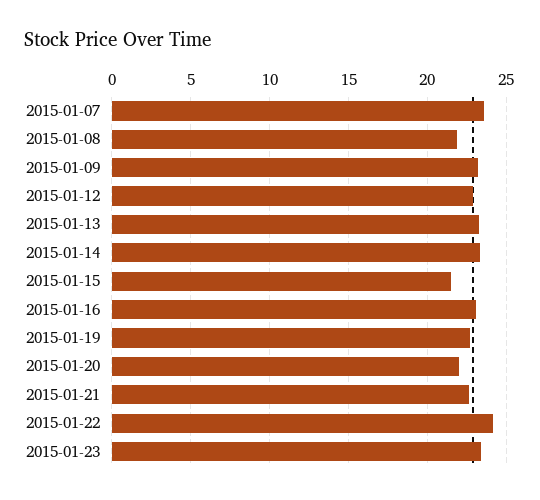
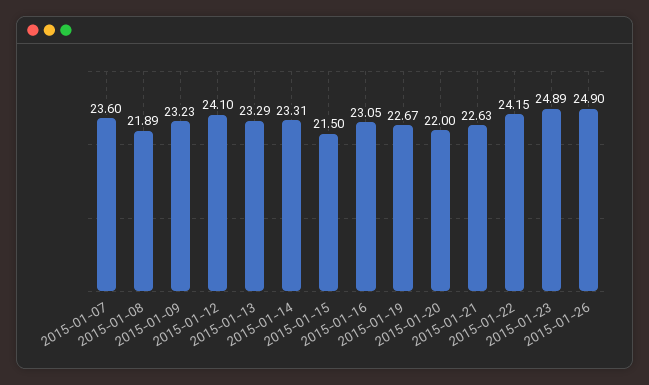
2015-01-12: 23 -> 24.1
2015-01-23: 23.5 -> 24.89
2015-01-26: none -> 24.9

